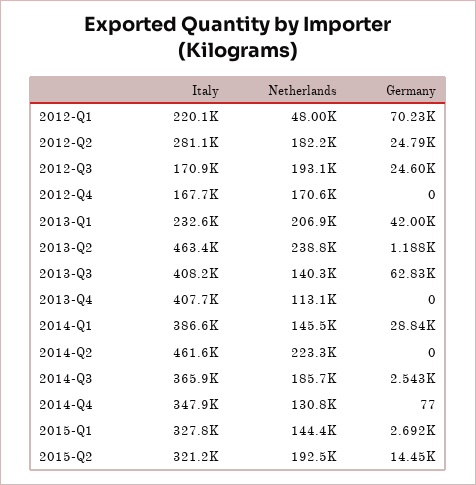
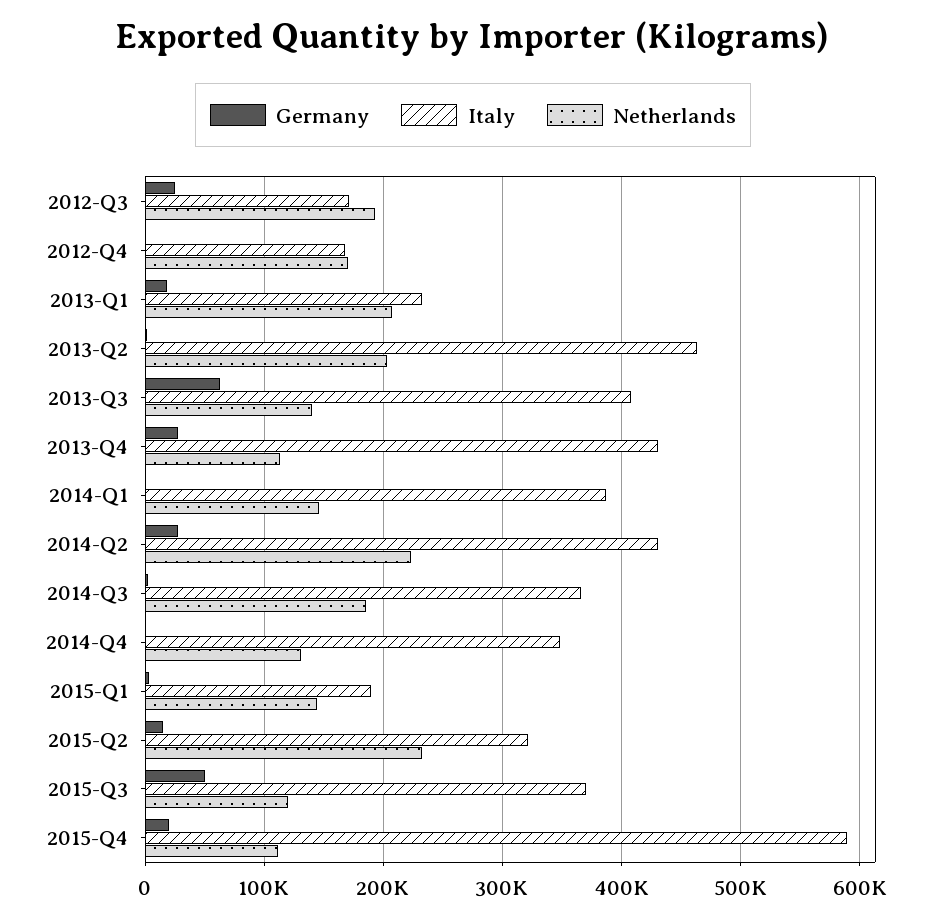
Italy, 2012-Q1: 220100 -> none
Netherlands, 2012-Q1: 48000 -> none
Germany, 2012-Q1: 70230 -> none
Italy, 2012-Q2: 281100 -> none
Netherlands, 2012-Q2: 182200 -> none
Germany, 2012-Q2: 24790 -> none
Germany, 2013-Q1: 42000 -> 20000
Netherlands, 2013-Q2: 238800 -> 200000
Italy, 2013-Q4: 407700 -> 430000
Germany, 2013-Q4: 0 -> 30000
Germany, 2014-Q1: 28840 -> 0
Italy, 2014-Q2: 461600 -> 430000
Germany, 2014-Q2: 0 -> 30000
Italy, 2015-Q1: 327800 -> 190000
Netherlands, 2015-Q2: 192500 -> 230000
Germany, 2015-Q3: none -> 50000
Italy, 2015-Q3: none -> 370000
Netherlands, 2015-Q3: none -> 120000
Germany, 2015-Q4: none -> 20000
Italy, 2015-Q4: none -> 590000
Netherlands, 2015-Q4: none -> 110000

